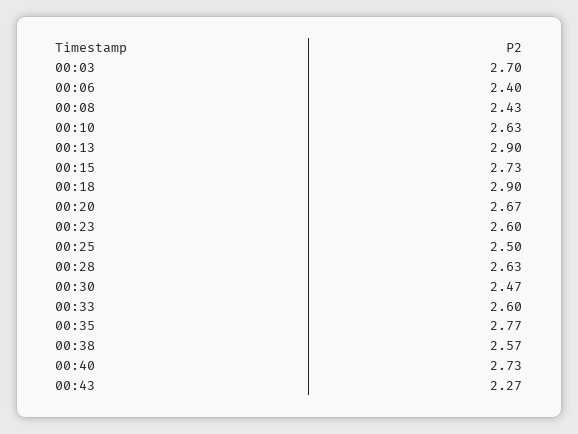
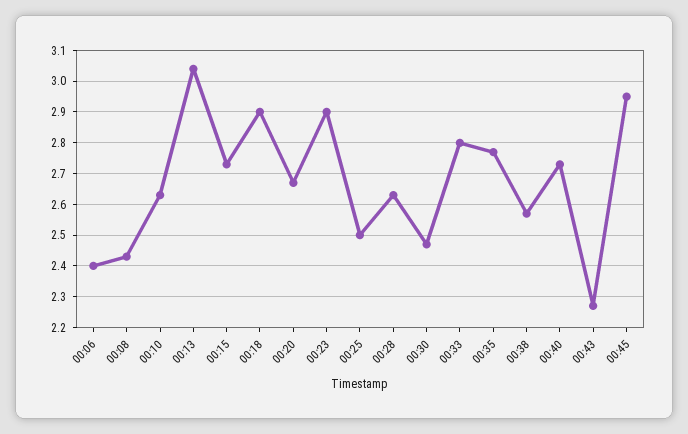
00:03: 2.7 -> none
00:13: 2.9 -> 3.05
00:23: 2.6 -> 2.9
00:33: 2.6 -> 2.8
00:45: none -> 2.95

